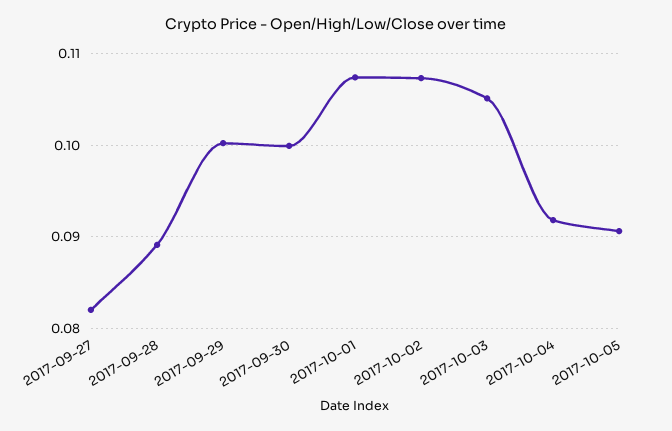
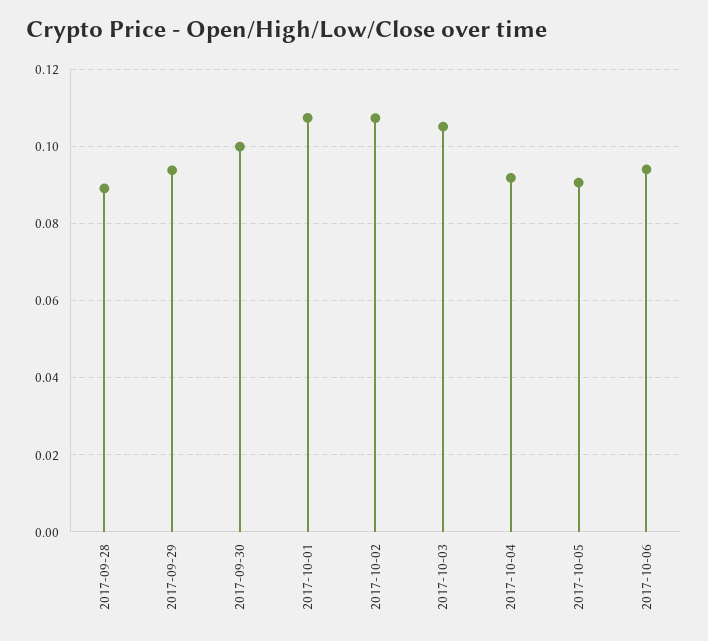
2017-09-27: 0.082 -> none
2017-09-29: 0.1 -> 0.094
2017-10-06: none -> 0.094

